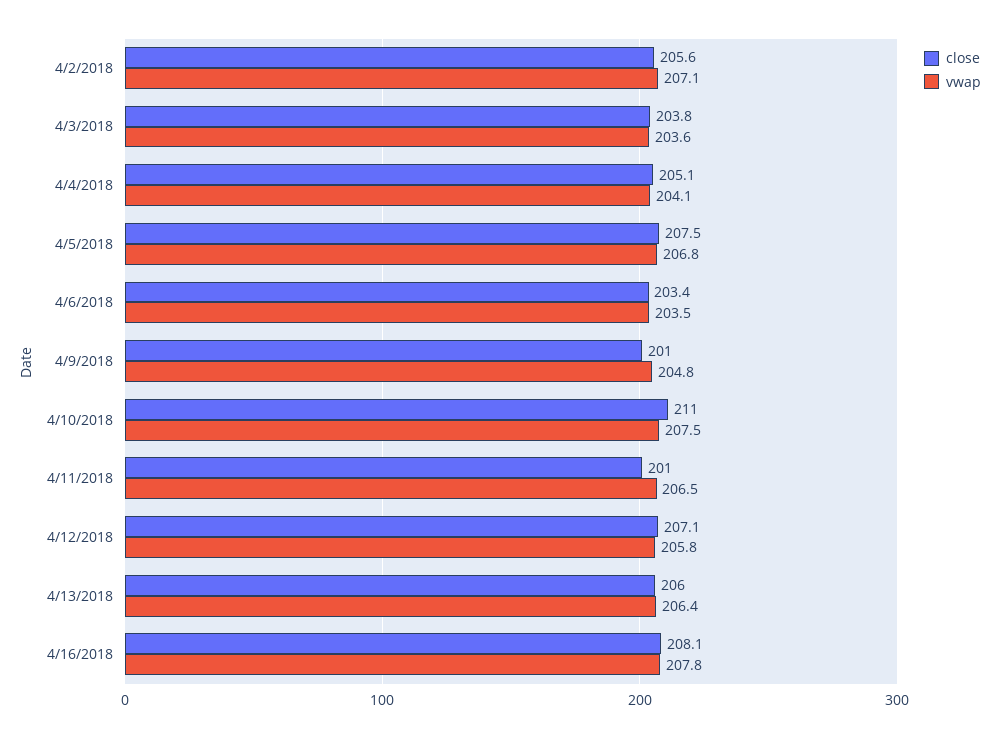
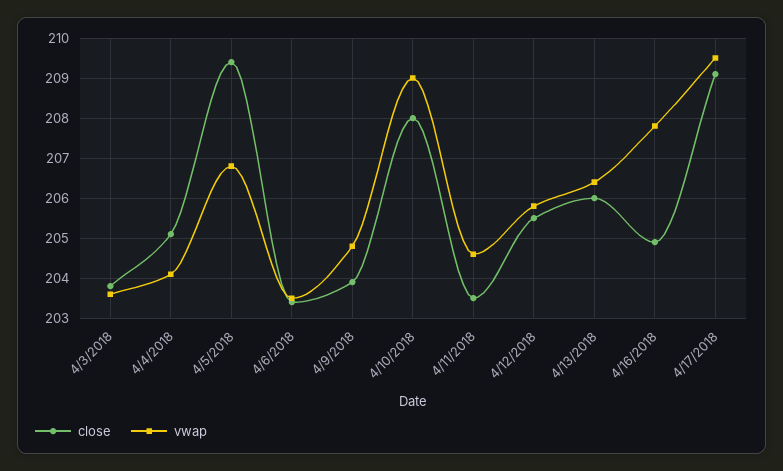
close, 4/2/2018: 205.6 -> none
vwap, 4/2/2018: 207.1 -> none
close, 4/5/2018: 207.5 -> 209.5
close, 4/9/2018: 201 -> 204
close, 4/10/2018: 211 -> 208
vwap, 4/10/2018: 207.5 -> 209
close, 4/11/2018: 201 -> 203.5
vwap, 4/11/2018: 206.5 -> 204.5
close, 4/12/2018: 207.1 -> 205.5
close, 4/16/2018: 208.1 -> 205
close, 4/17/2018: none -> 209
vwap, 4/17/2018: none -> 209.5

